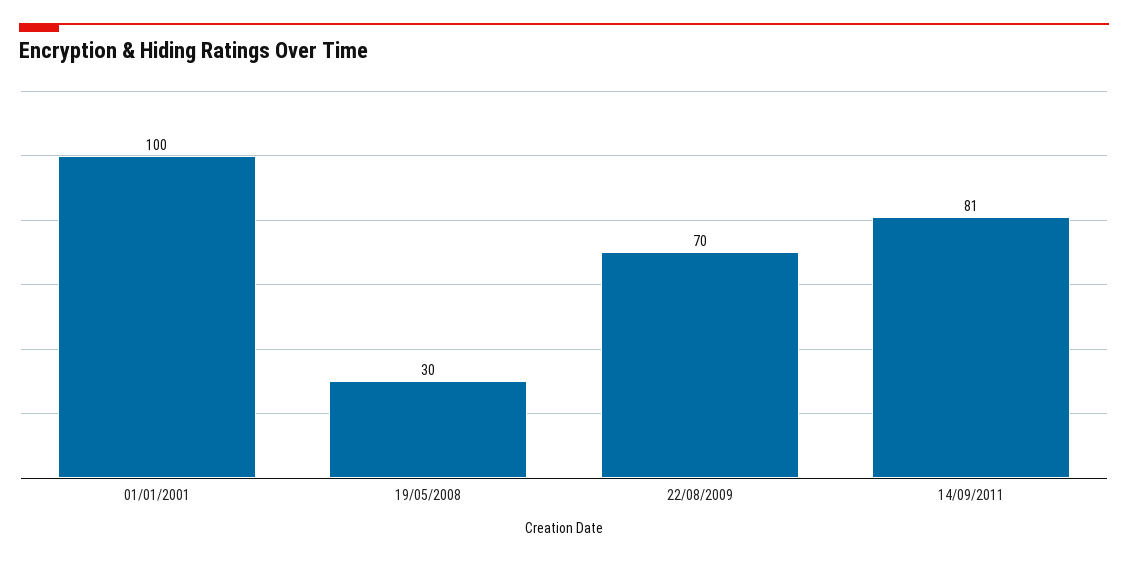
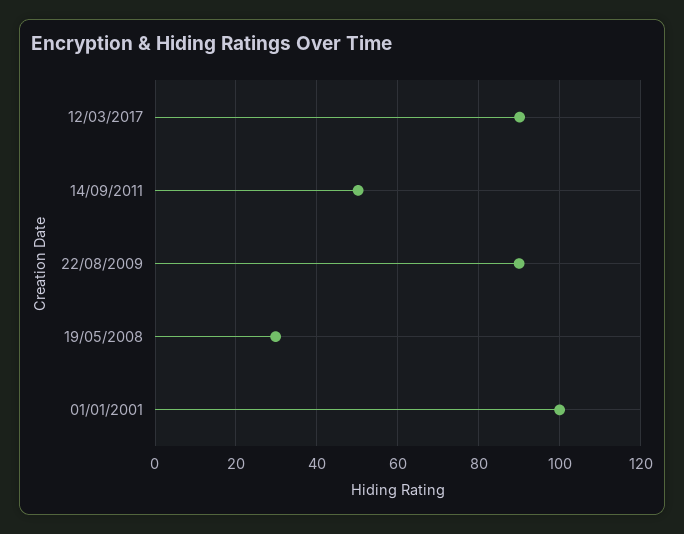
22/08/2009: 70 -> 90
14/09/2011: 81 -> 50
12/03/2017: none -> 90

